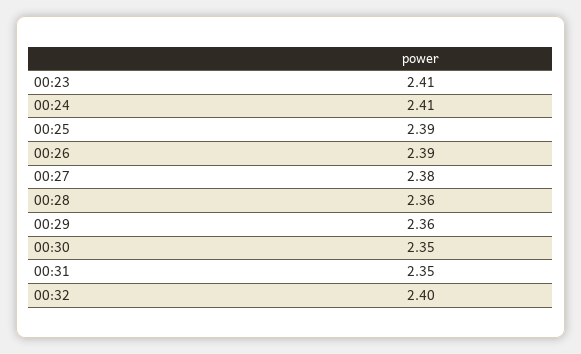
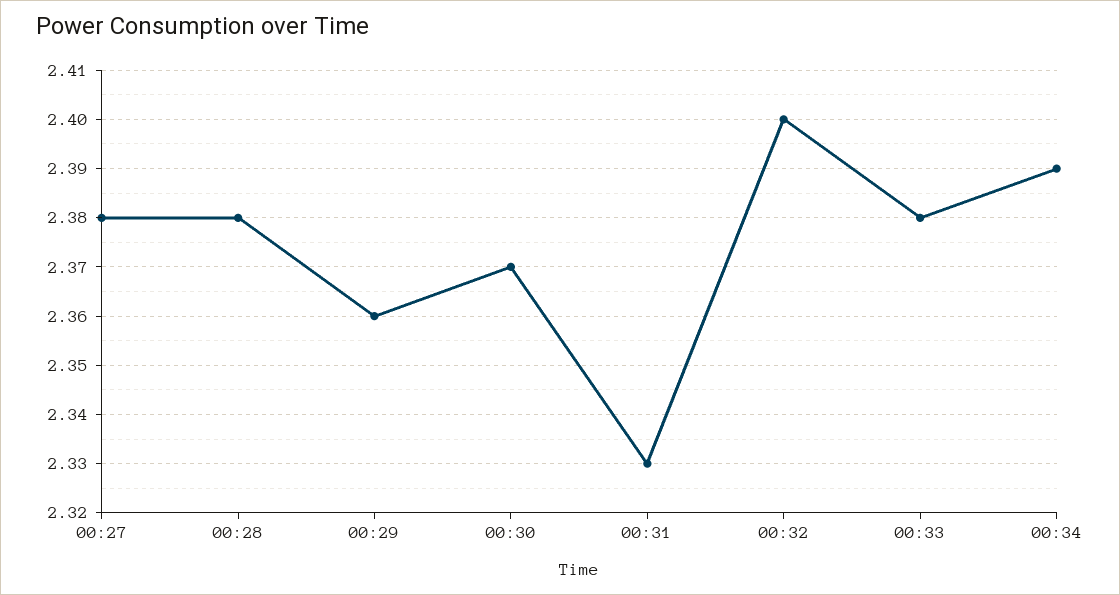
00:23: 2.41 -> none
00:24: 2.41 -> none
00:25: 2.39 -> none
00:26: 2.39 -> none
00:28: 2.36 -> 2.38
00:30: 2.35 -> 2.37
00:31: 2.35 -> 2.33
00:33: none -> 2.38
00:34: none -> 2.39

